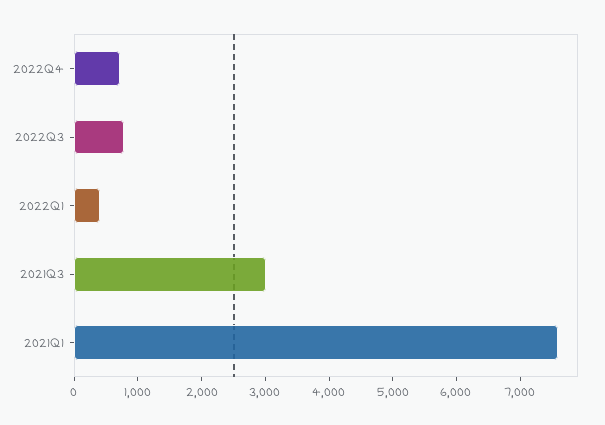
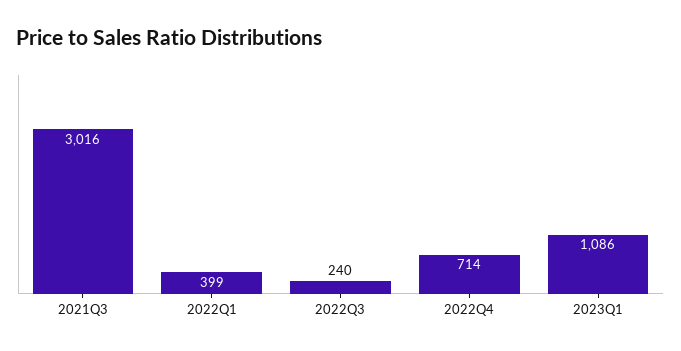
2022Q3: 800 -> 240
2021Q1: 7600 -> none
2023Q1: none -> 1086

